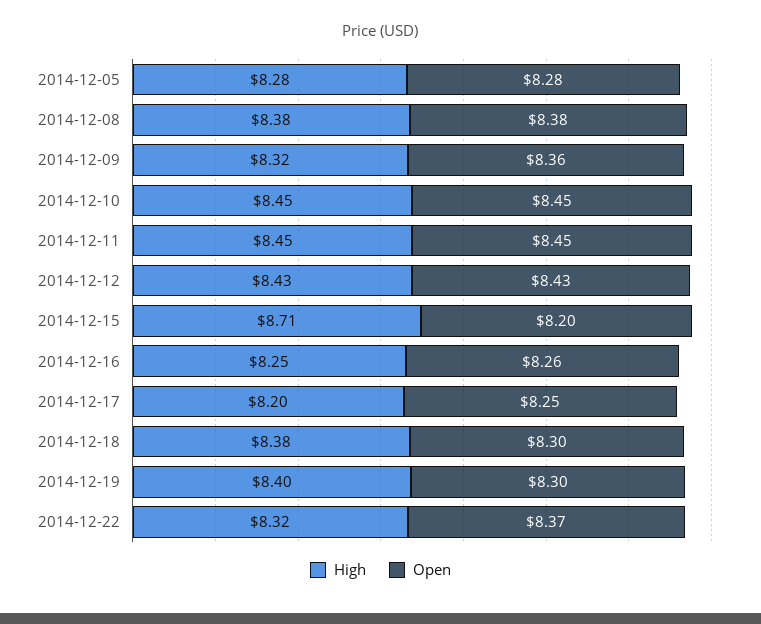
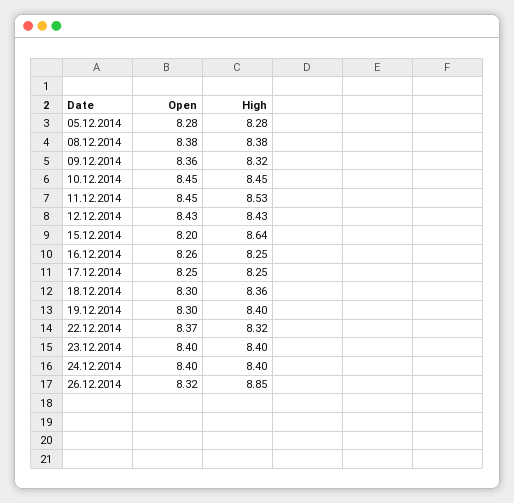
High, 2014-12-11: 8.45 -> 8.53
High, 2014-12-15: 8.71 -> 8.64
High, 2014-12-17: 8.2 -> 8.25
High, 2014-12-18: 8.38 -> 8.36
Open, 23.12.2014: none -> 8.4
High, 23.12.2014: none -> 8.4
Open, 24.12.2014: none -> 8.4
High, 24.12.2014: none -> 8.4
Open, 26.12.2014: none -> 8.32
High, 26.12.2014: none -> 8.85

